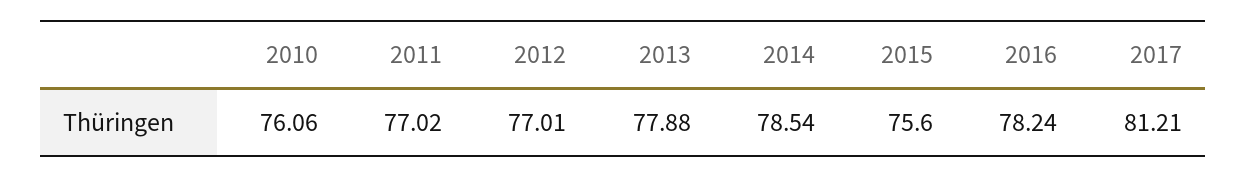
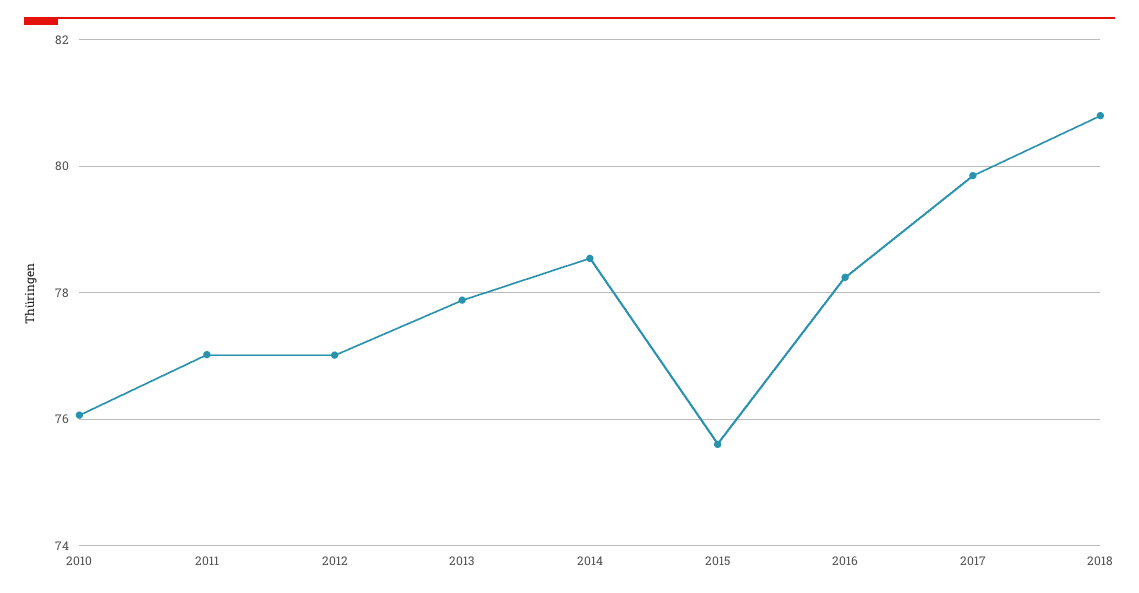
2017: 81.21 -> 79.8
2018: none -> 80.8

